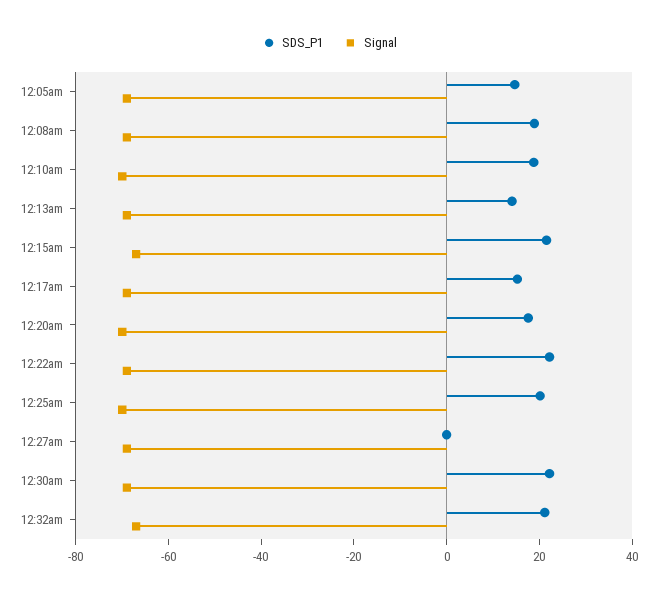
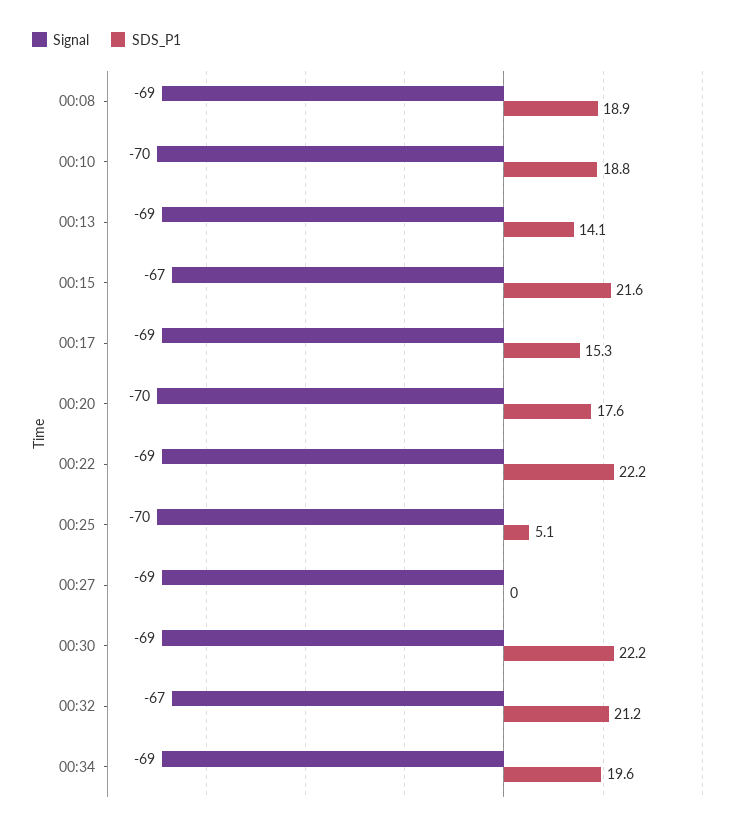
SDS_P1, 12:05am: 15 -> none
Signal, 12:05am: -70 -> none
SDS_P1, 12:25am: 20 -> 5.1
Signal, 00:34: none -> -69
SDS_P1, 00:34: none -> 19.6

